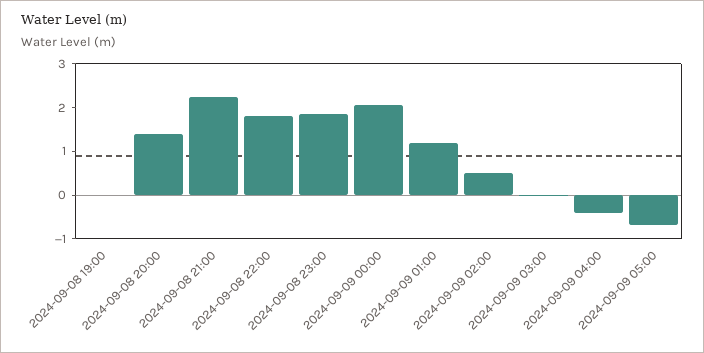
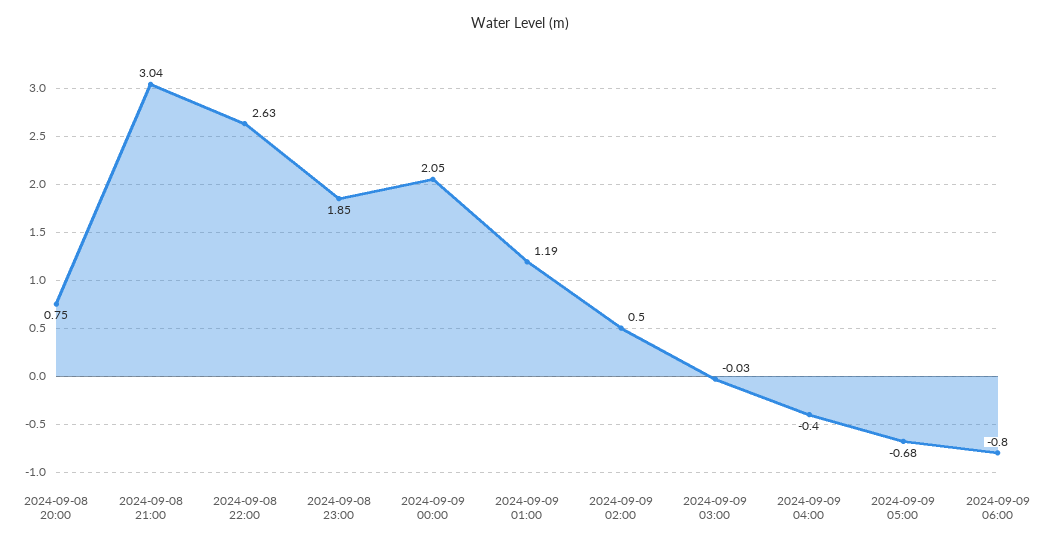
2024-09-08 19:00: 0 -> none
2024-09-08 20:00: 1.4 -> 0.75
2024-09-08 21:00: 2.2 -> 3.04
2024-09-08 22:00: 1.8 -> 2.63
2024-09-09 06:00: none -> -0.8

